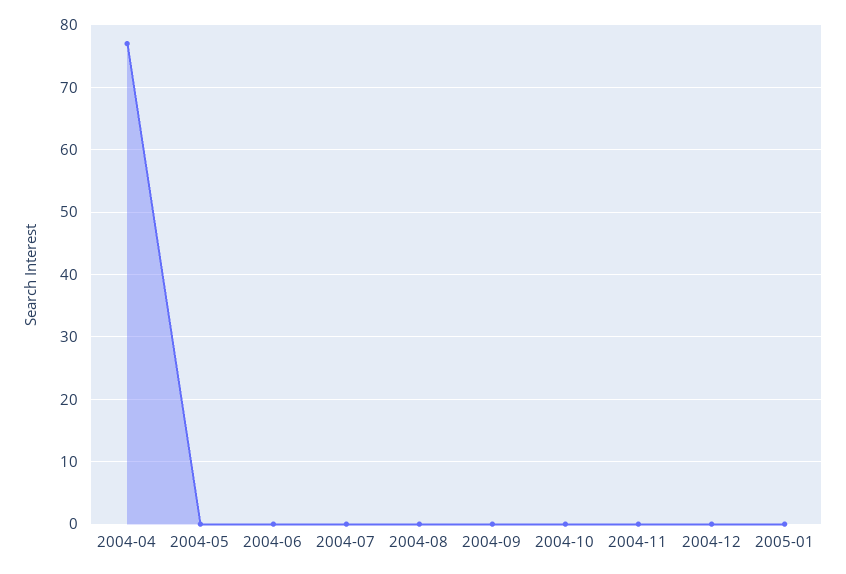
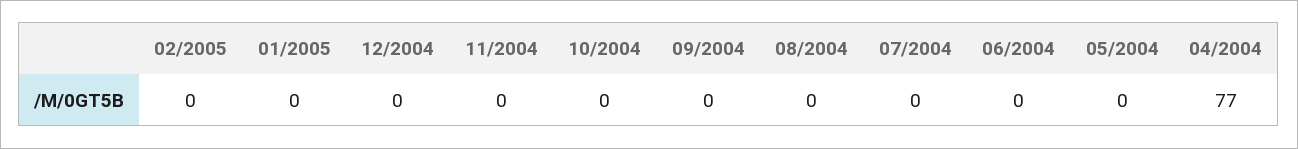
02/2005: none -> 0

